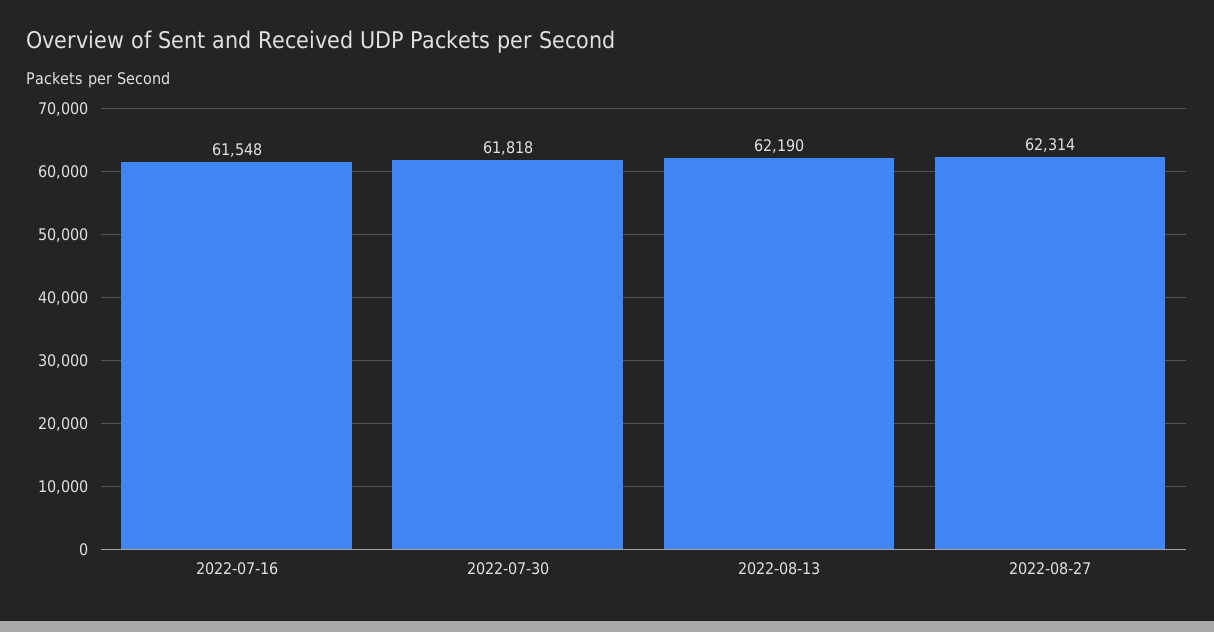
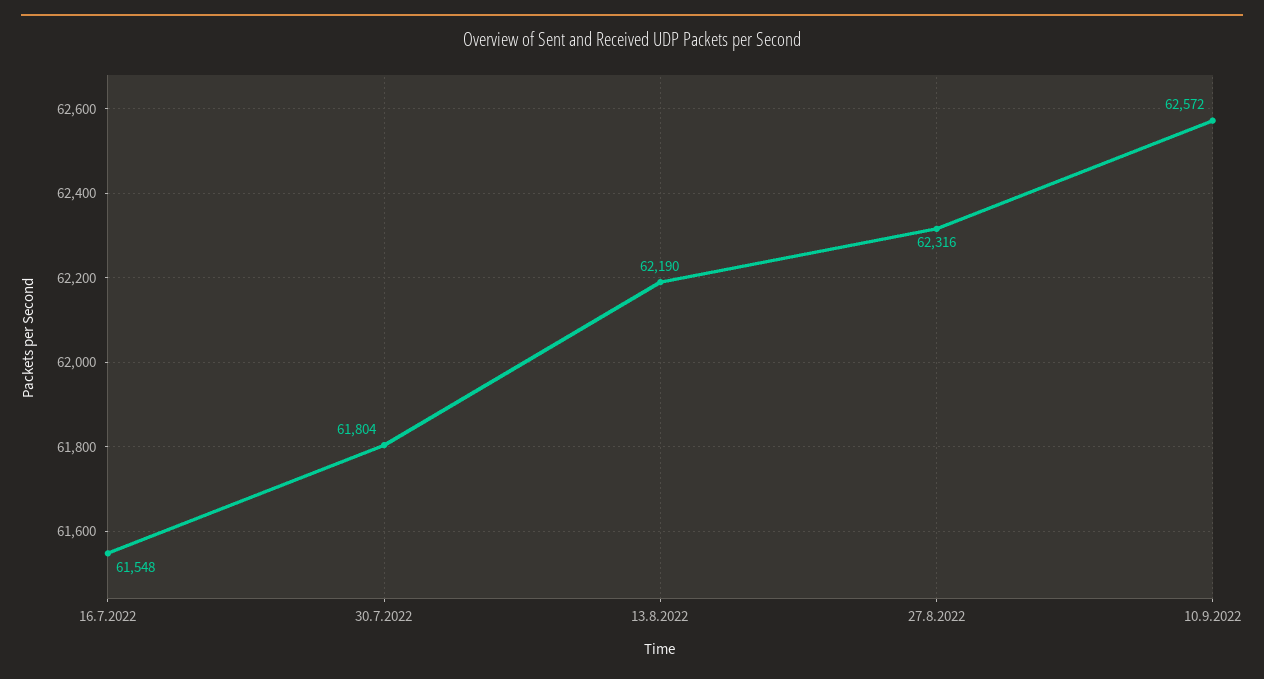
2022-07-30: 61818 -> 61804
2022-08-27: 62314 -> 62316
10.9.2022: none -> 62572

